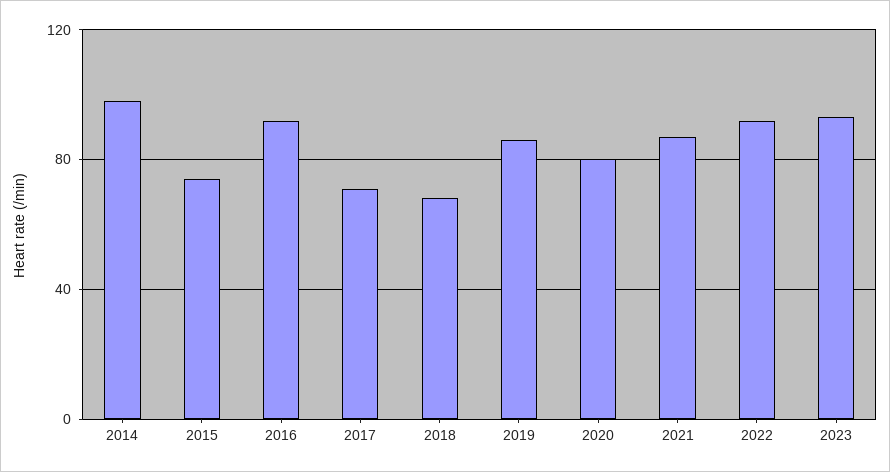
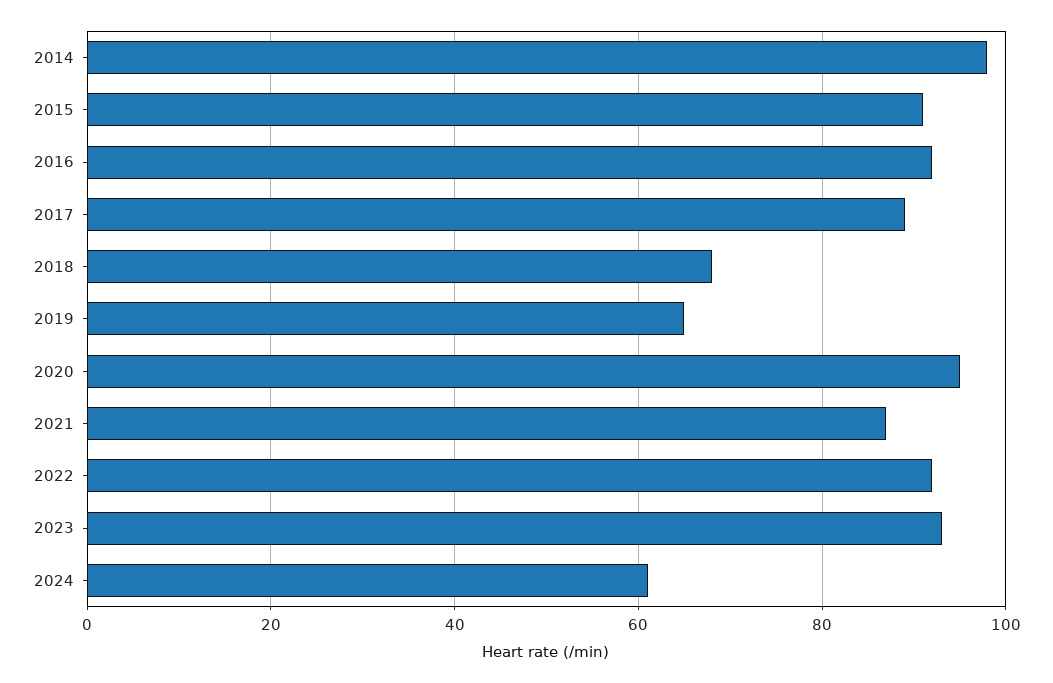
2015: 75 -> 90
2017: 70 -> 90
2019: 85 -> 65
2020: 80 -> 95
2024: none -> 60

